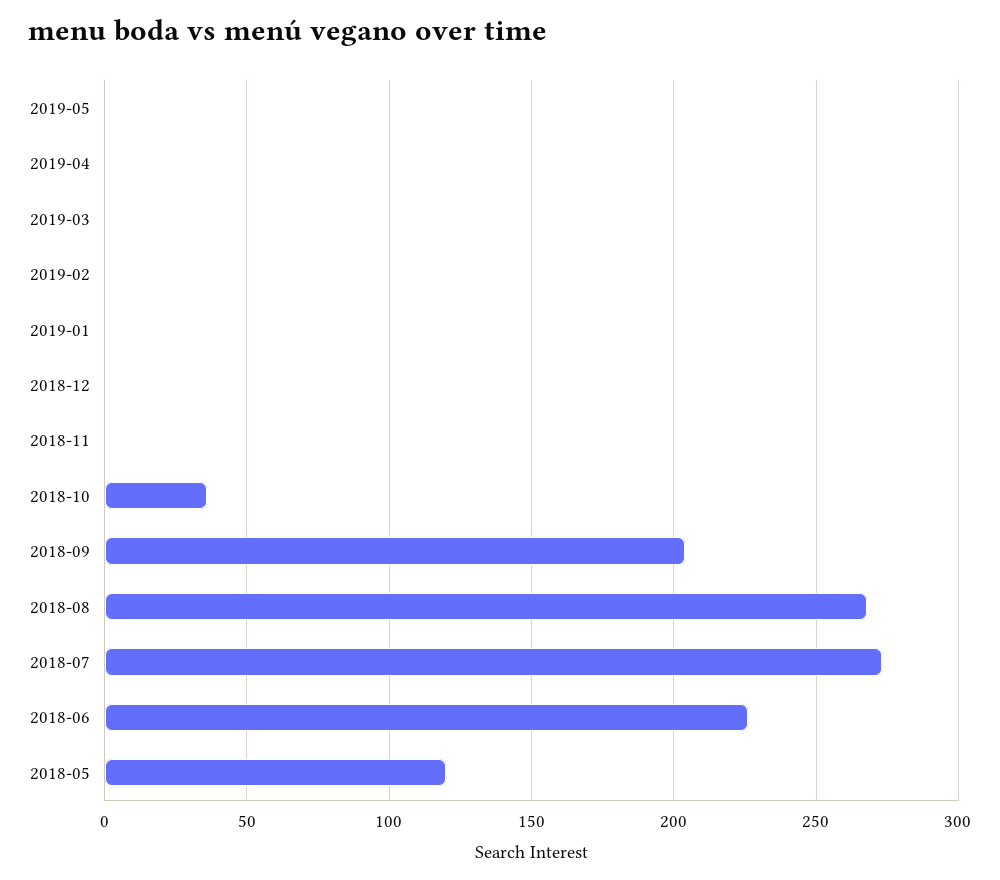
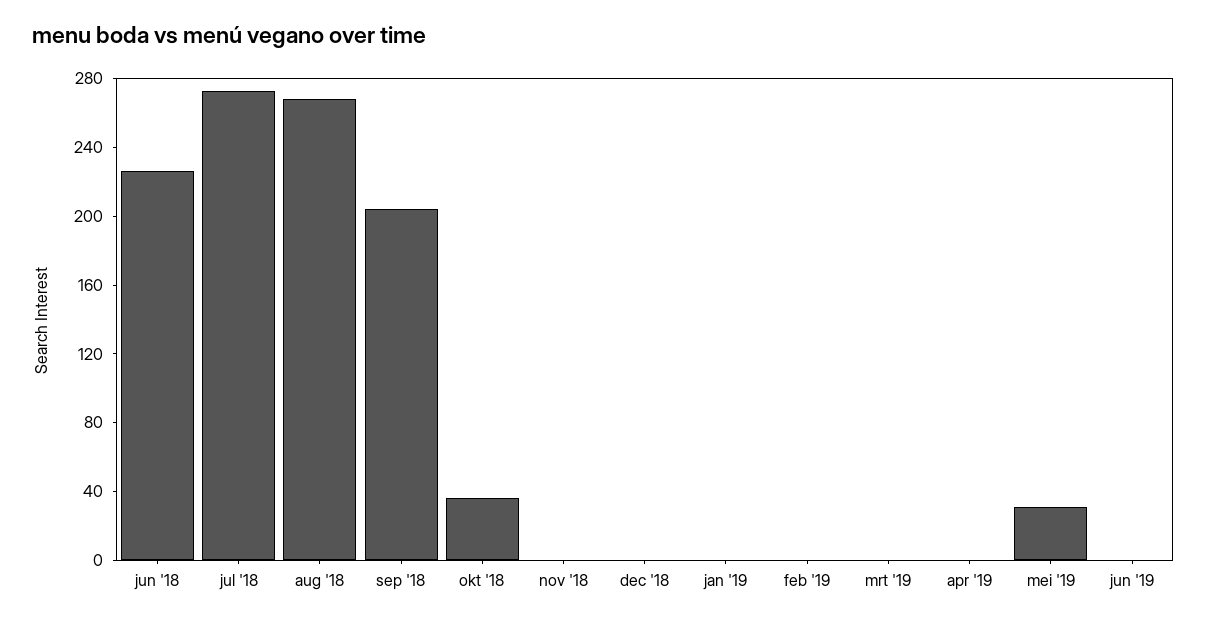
2019-05: 0 -> 30
2018-05: 120 -> none
jun '19: none -> 0

